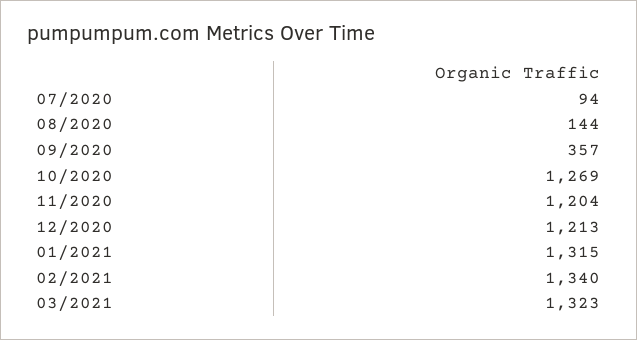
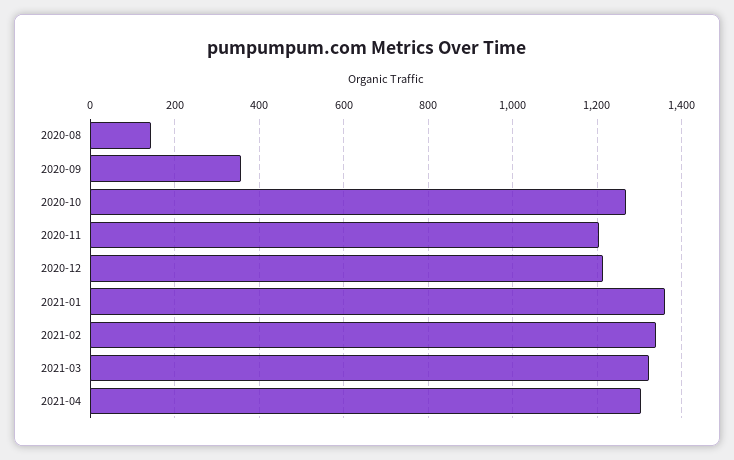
07/2020: 94 -> none
01/2021: 1315 -> 1360
2021-04: none -> 1300

